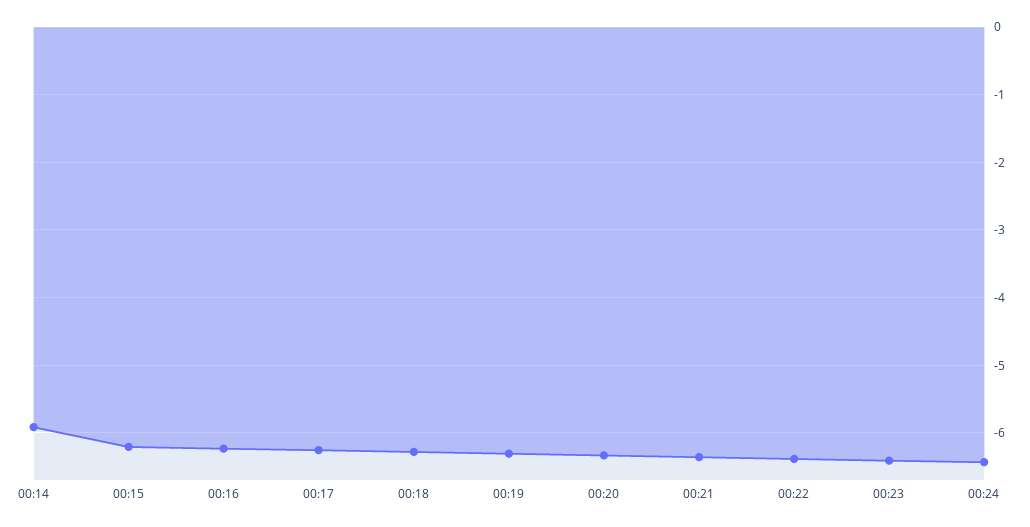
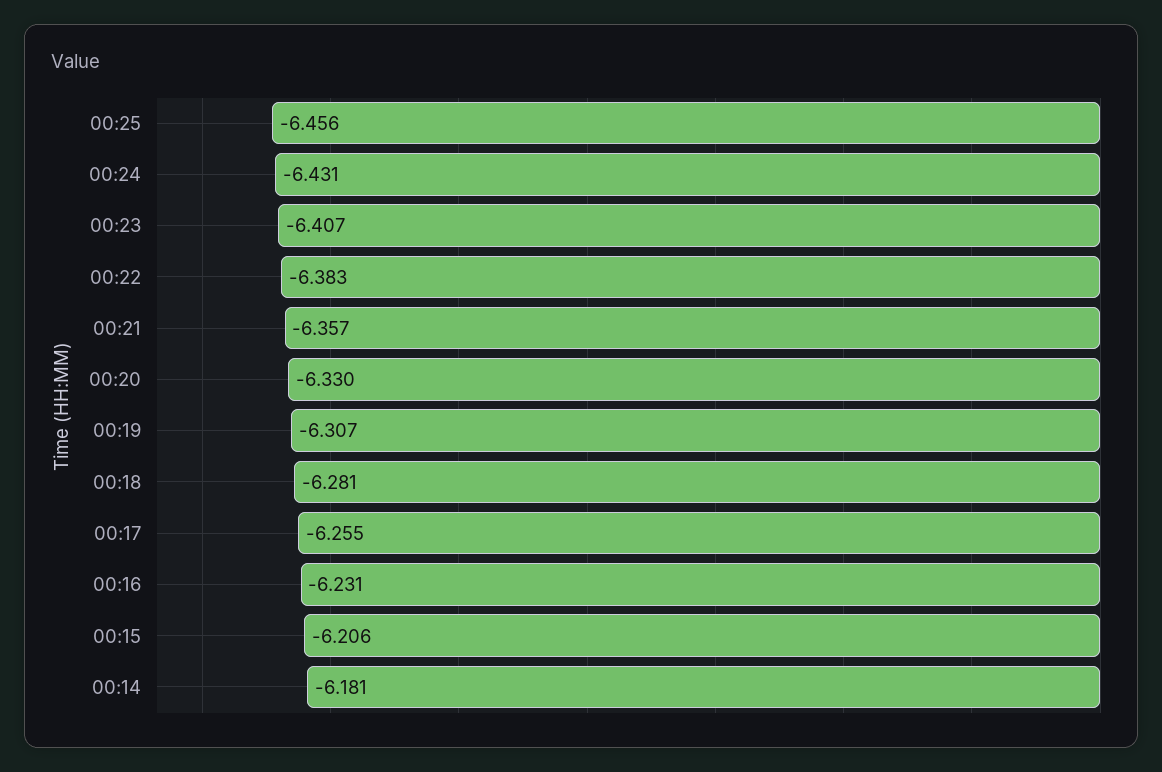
00:14: -5.9 -> -6.181
00:25: none -> -6.456

